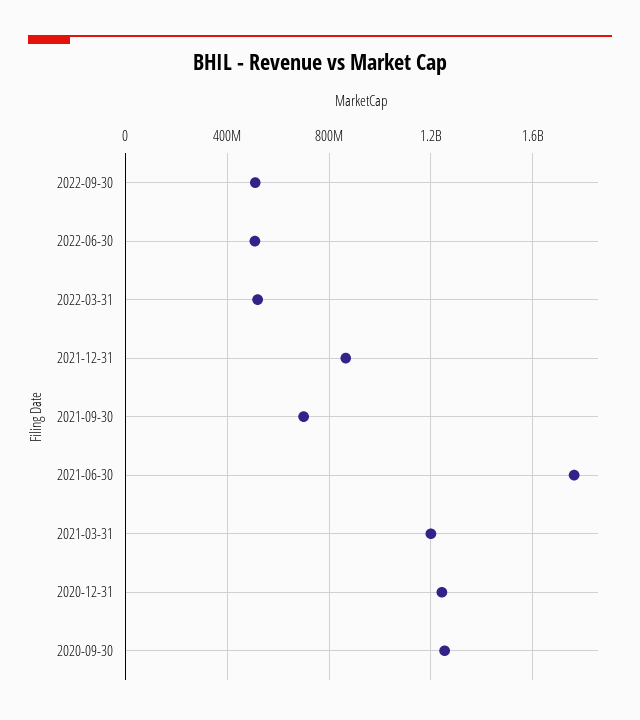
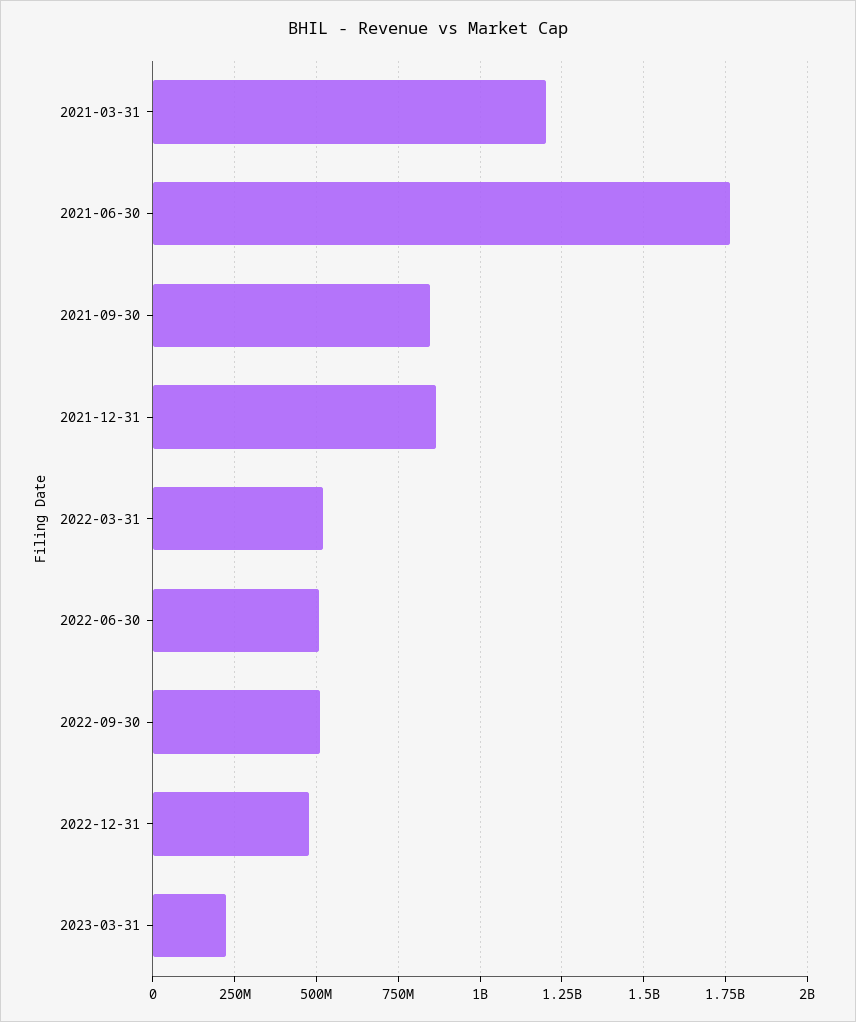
2021-09-30: 700000000 -> 850000000
2020-12-31: 1250000000 -> none
2020-09-30: 1250000000 -> none
2022-12-31: none -> 475000000
2023-03-31: none -> 225000000

